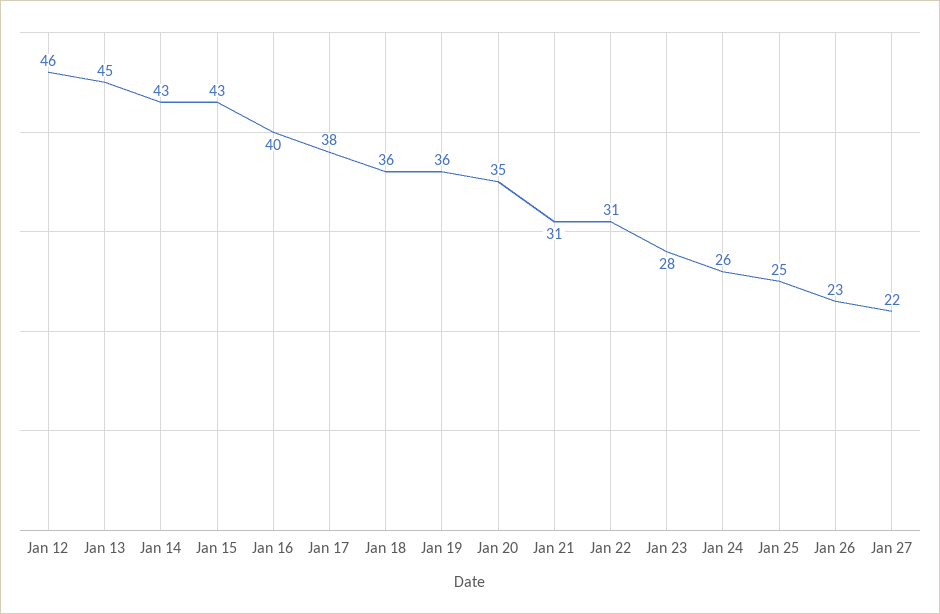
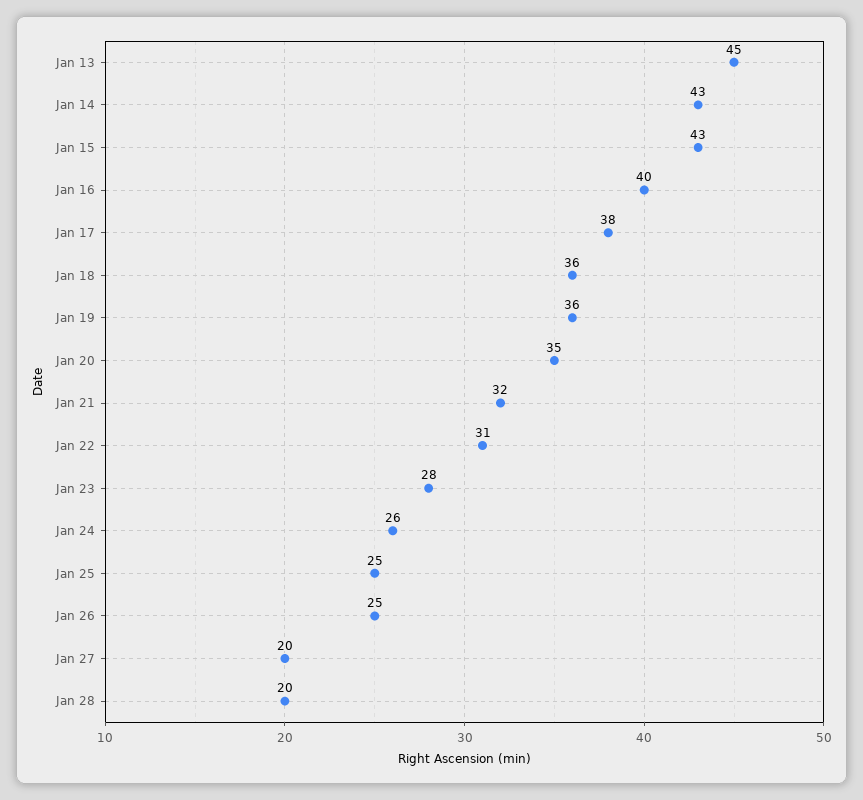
Jan 12: 46 -> none
Jan 21: 31 -> 32
Jan 26: 23 -> 25
Jan 27: 22 -> 20
Jan 28: none -> 20

